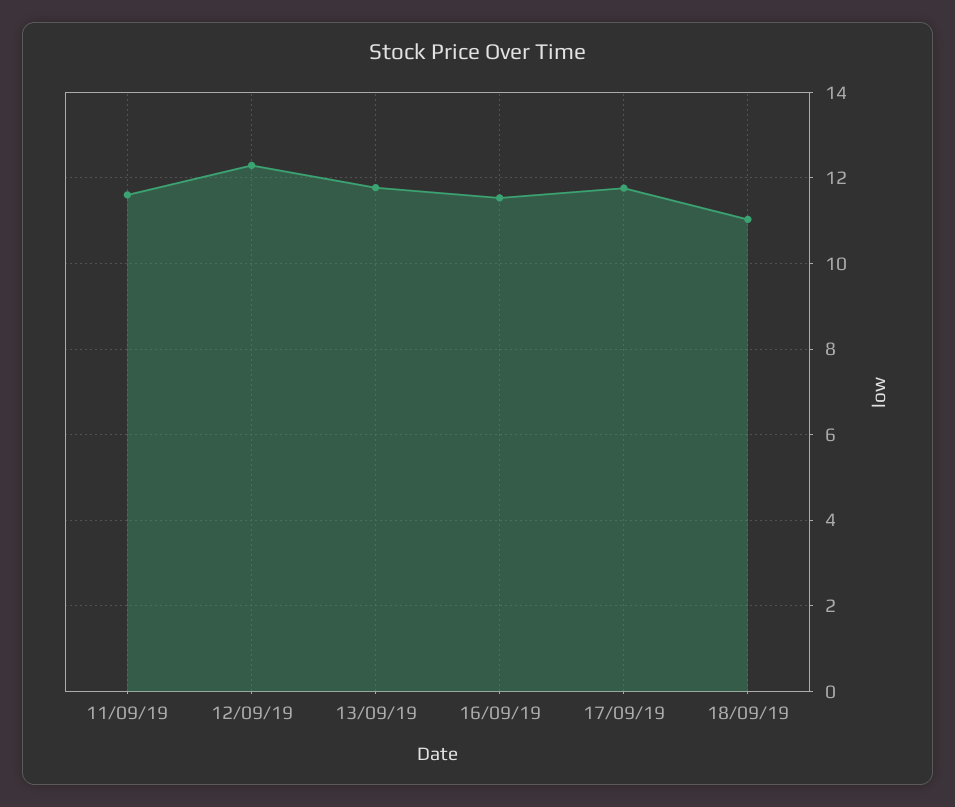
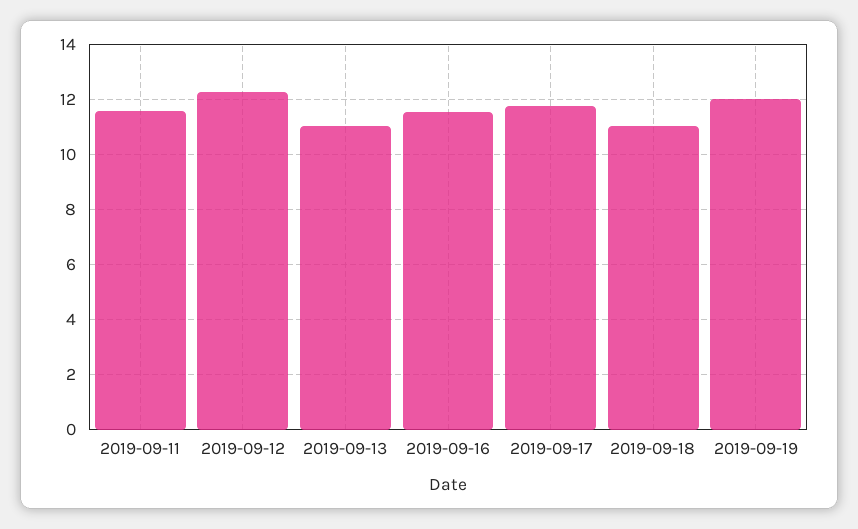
13/09/19: 11.8 -> 11
2019-09-19: none -> 12

